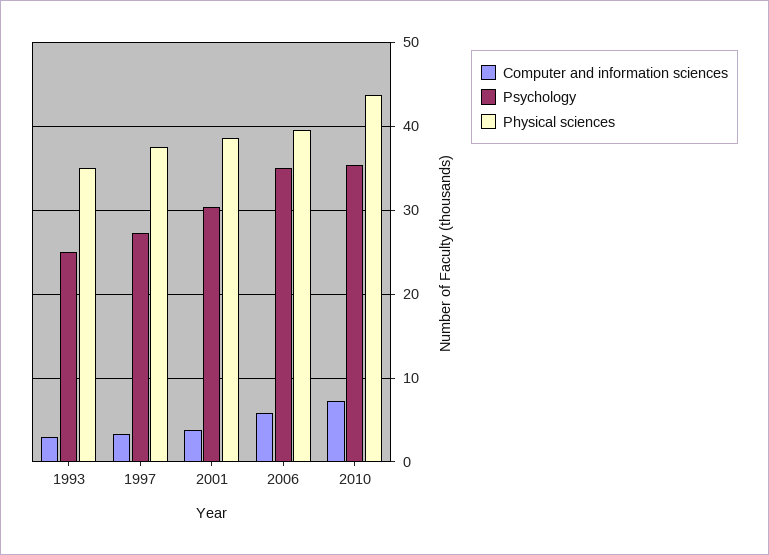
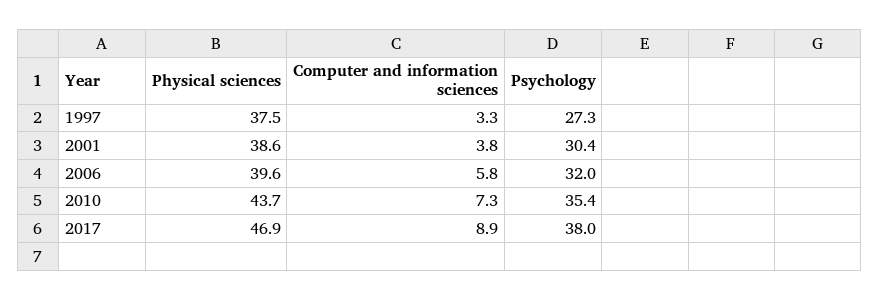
Computer and information sciences, 1993: 3 -> none
Psychology, 1993: 25 -> none
Physical sciences, 1993: 35 -> none
Psychology, 2006: 35 -> 32
Physical sciences, 2017: none -> 46.9
Computer and information sciences, 2017: none -> 8.9
Psychology, 2017: none -> 38

